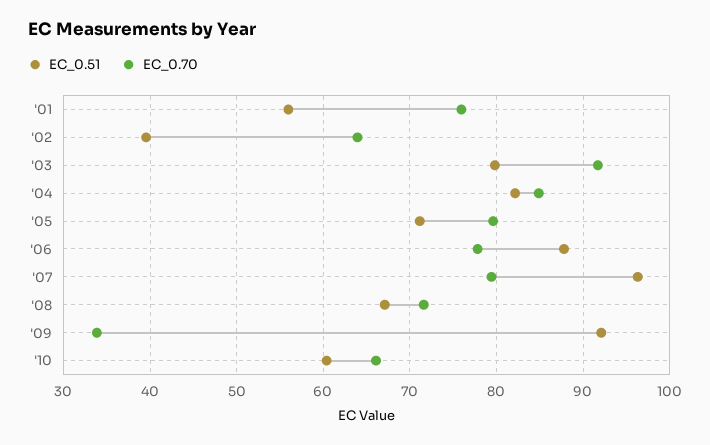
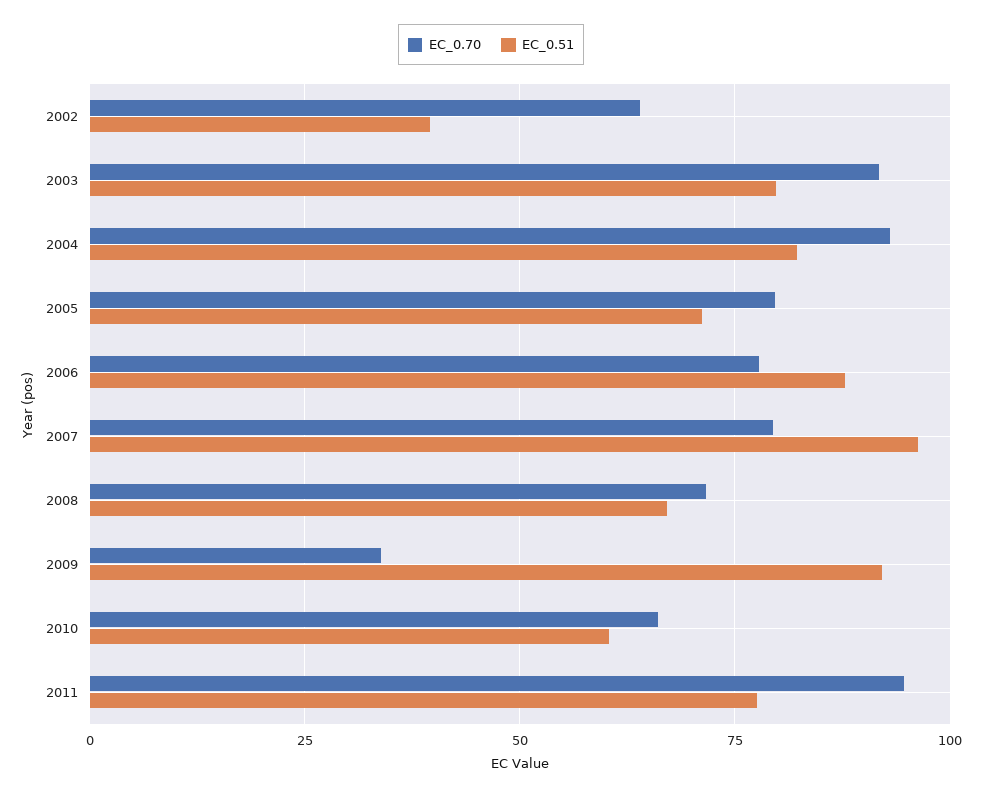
EC_0.51, '01: 56 -> none
EC_0.70, '01: 76 -> none
EC_0.70, '04: 85 -> 92.5
EC_0.70, 2011: none -> 95
EC_0.51, 2011: none -> 77.5

